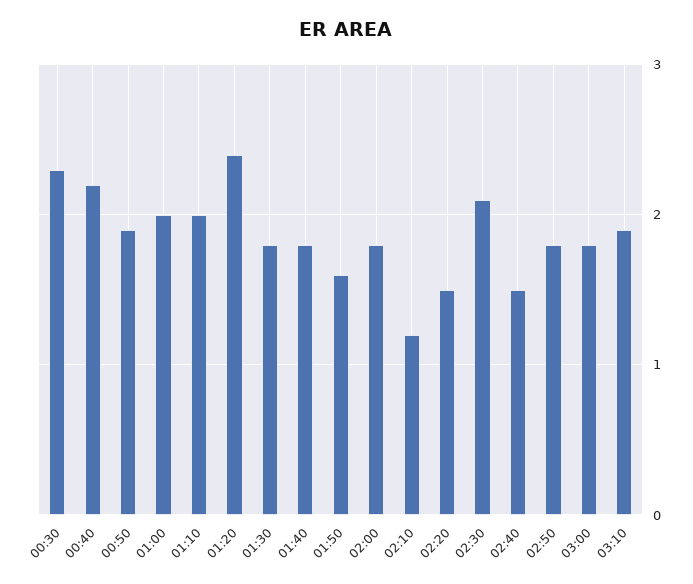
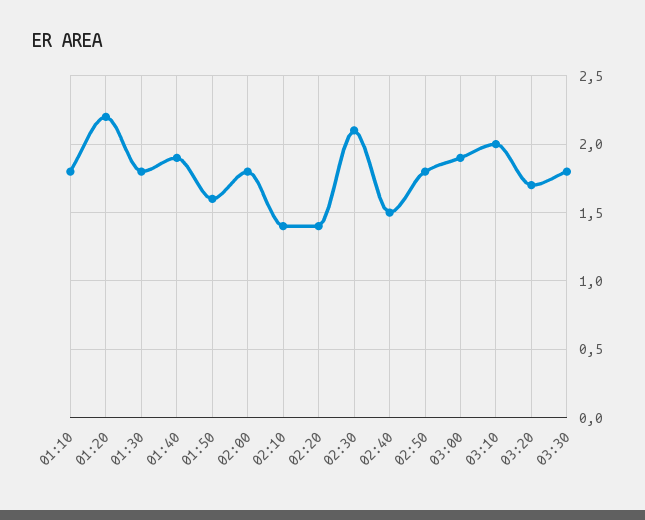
00:30: 2.3 -> none
00:40: 2.2 -> none
00:50: 1.9 -> none
01:00: 2 -> none
01:10: 2 -> 1.8
01:20: 2.4 -> 2.2
01:40: 1.8 -> 1.9
02:10: 1.2 -> 1.4
02:20: 1.5 -> 1.4
03:00: 1.8 -> 1.9
03:10: 1.9 -> 2
03:20: none -> 1.7
03:30: none -> 1.8

